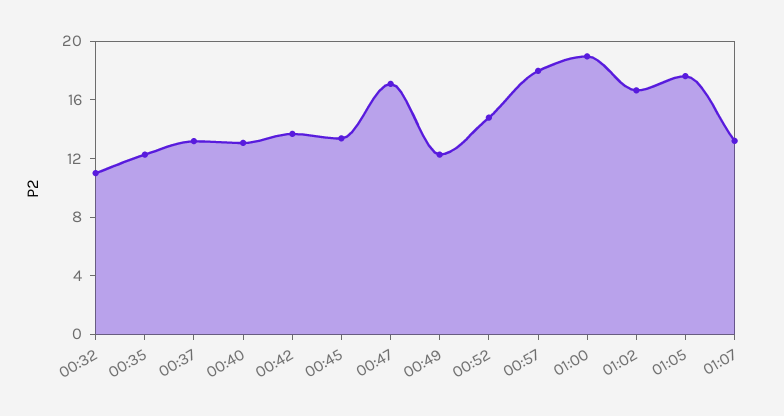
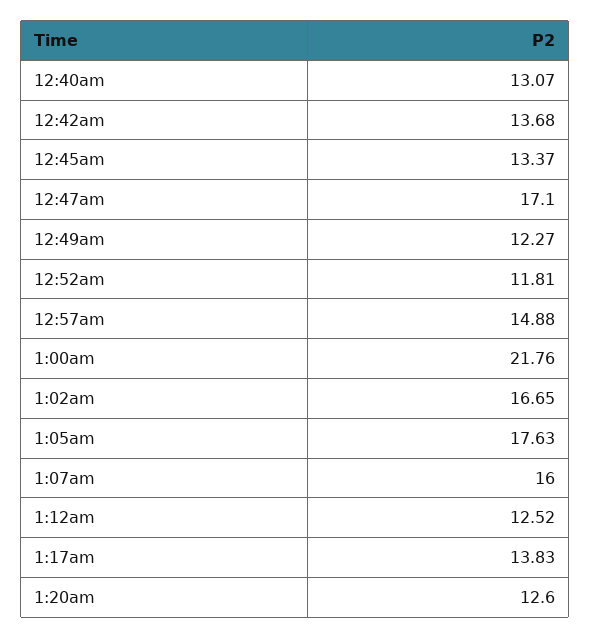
00:32: 11 -> none
00:35: 12 -> none
00:37: 13 -> none
00:52: 15 -> 11.81
00:57: 18 -> 14.88
01:00: 19 -> 21.76
01:07: 13 -> 16
1:12am: none -> 12.52
1:17am: none -> 13.83
1:20am: none -> 12.6

